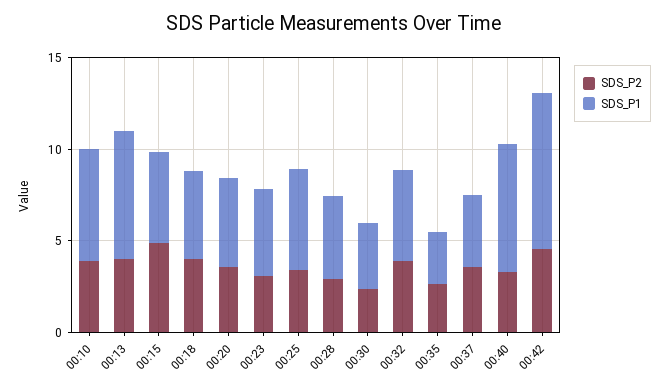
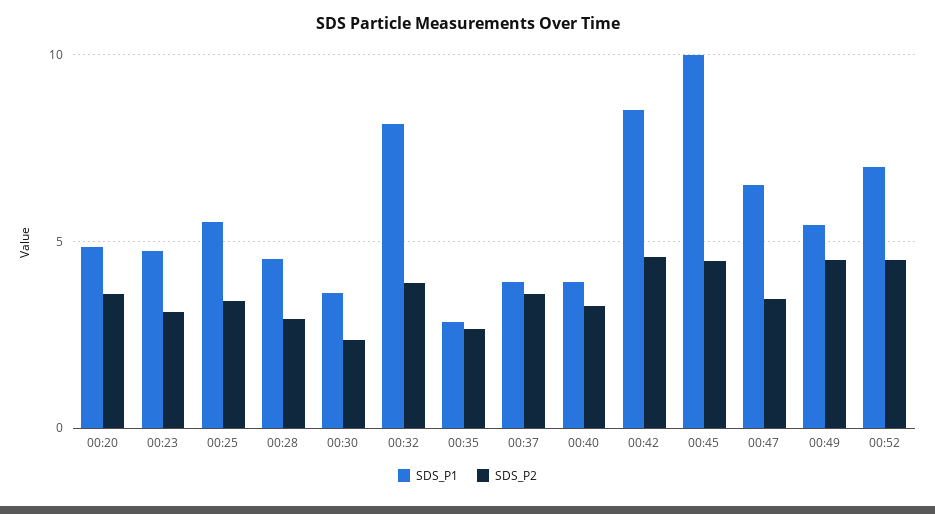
SDS_P2, 00:10: 4 -> none
SDS_P1, 00:10: 6 -> none
SDS_P2, 00:13: 4 -> none
SDS_P1, 00:13: 7 -> none
SDS_P2, 00:15: 5 -> none
SDS_P1, 00:15: 5 -> none
SDS_P2, 00:18: 4 -> none
SDS_P1, 00:18: 5 -> none
SDS_P1, 00:32: 5 -> 8
SDS_P1, 00:40: 7 -> 4
SDS_P1, 00:45: none -> 10
SDS_P2, 00:45: none -> 4.5
SDS_P1, 00:47: none -> 6.5
SDS_P2, 00:47: none -> 3.5
SDS_P1, 00:49: none -> 5.5
SDS_P2, 00:49: none -> 4.5
SDS_P1, 00:52: none -> 7
SDS_P2, 00:52: none -> 4.5

